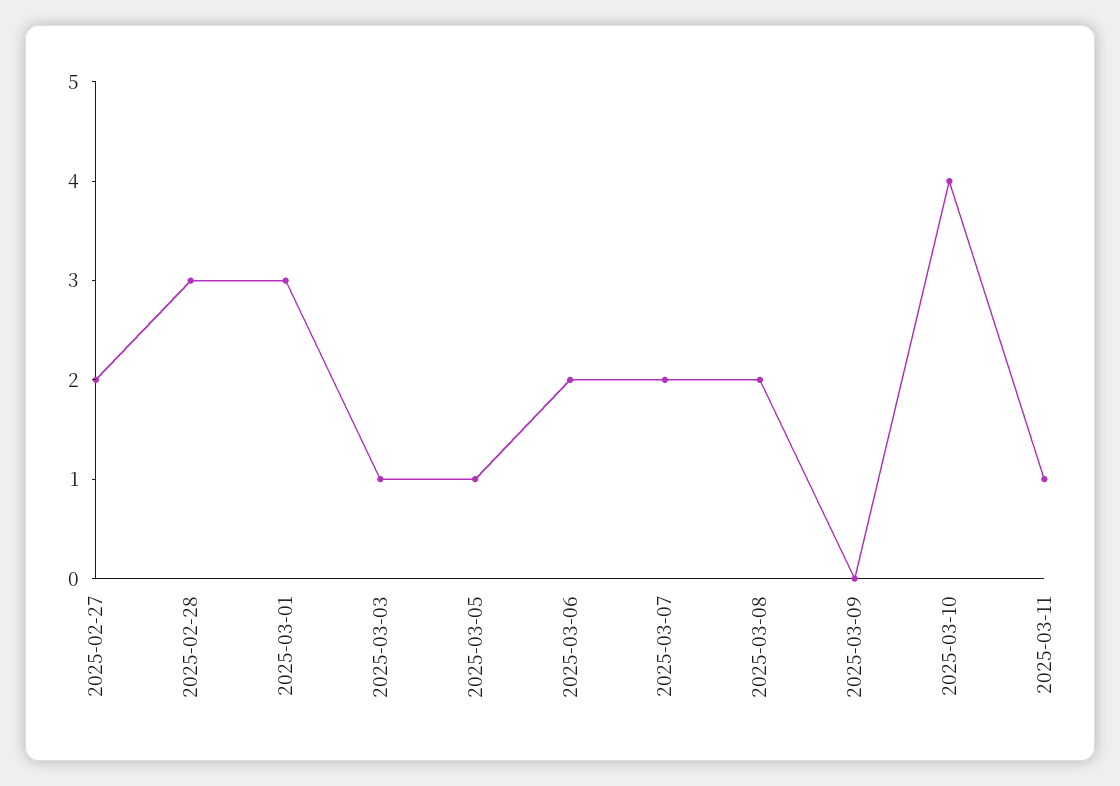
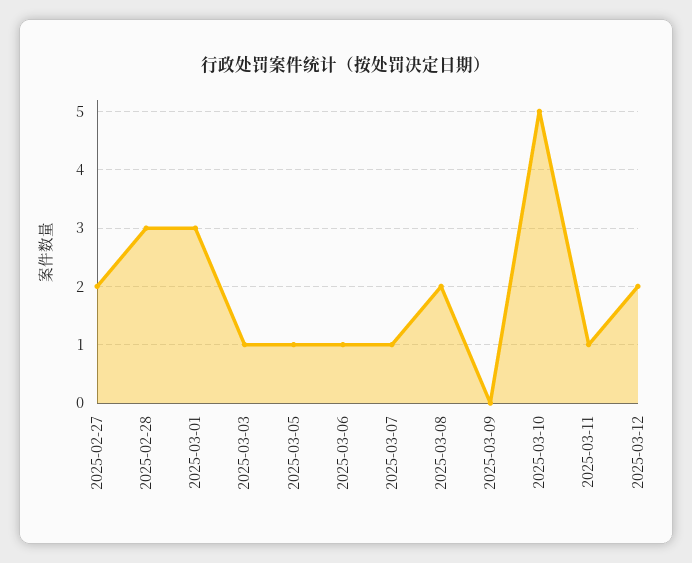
2025-03-06: 2 -> 1
2025-03-07: 2 -> 1
2025-03-10: 4 -> 5
2025-03-12: none -> 2

